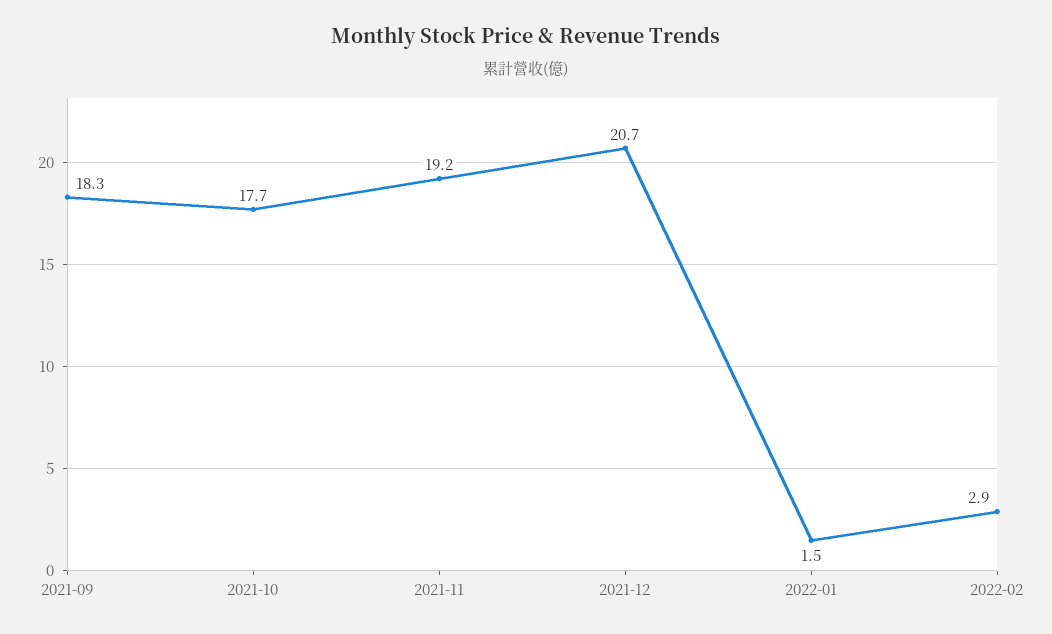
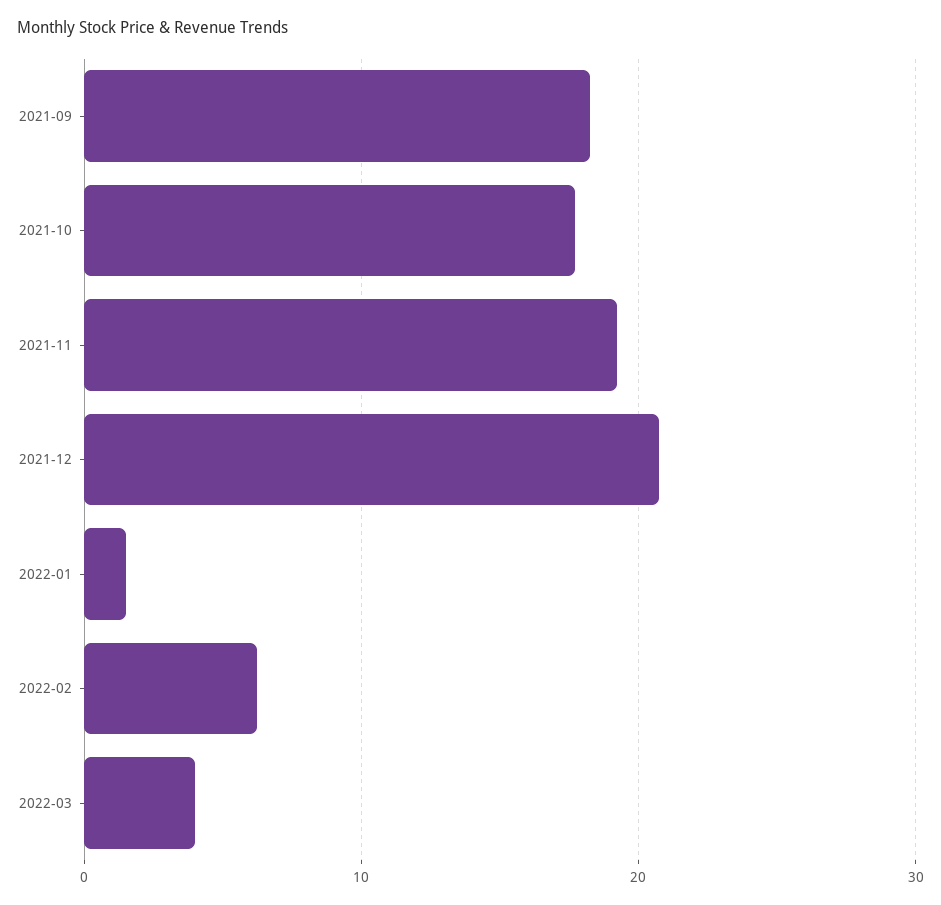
2022-02: 2.9 -> 6
2022-03: none -> 4

